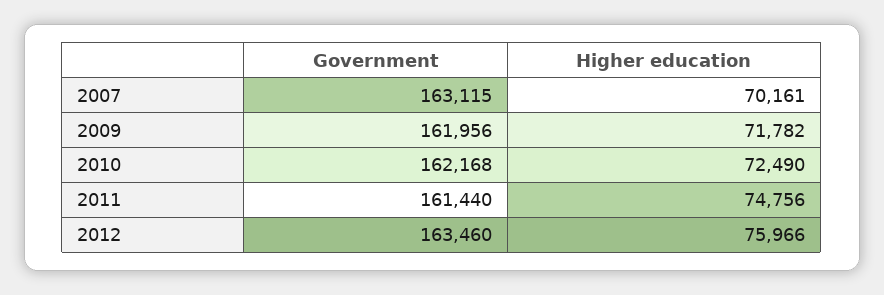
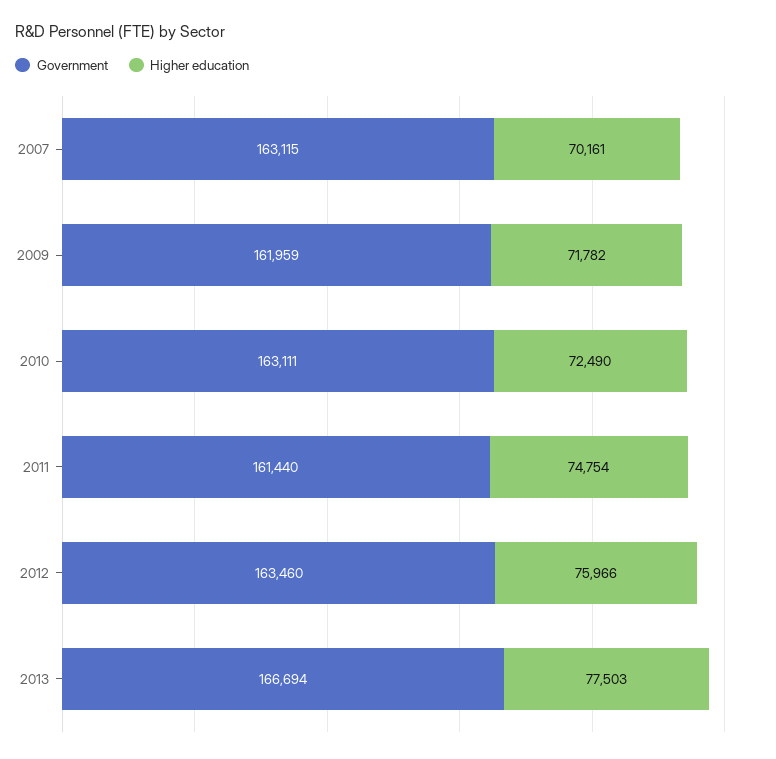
Government, 2009: 161956 -> 161959
Government, 2010: 162168 -> 163111
Higher education, 2011: 74756 -> 74754
Government, 2013: none -> 166694
Higher education, 2013: none -> 77503

